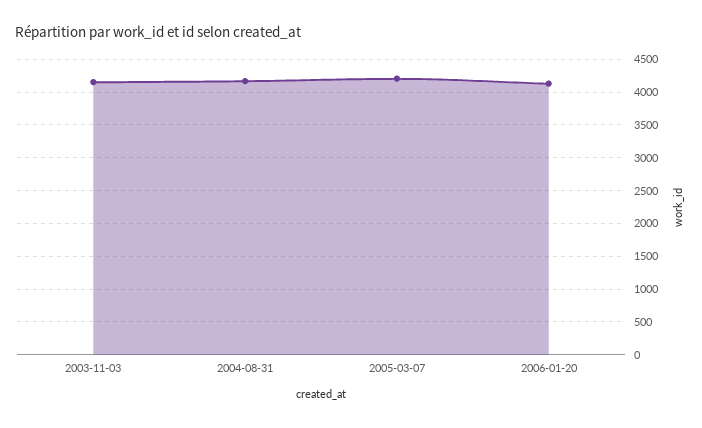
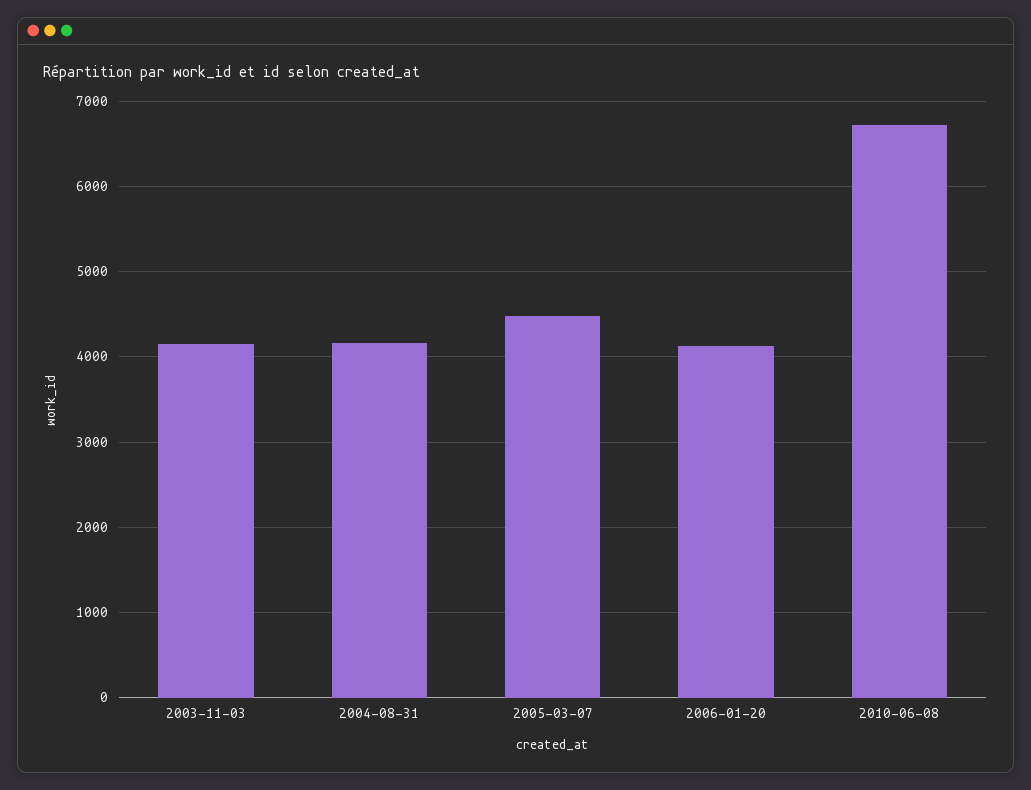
2005-03-07: 4200 -> 4500
2010-06-08: none -> 6700

